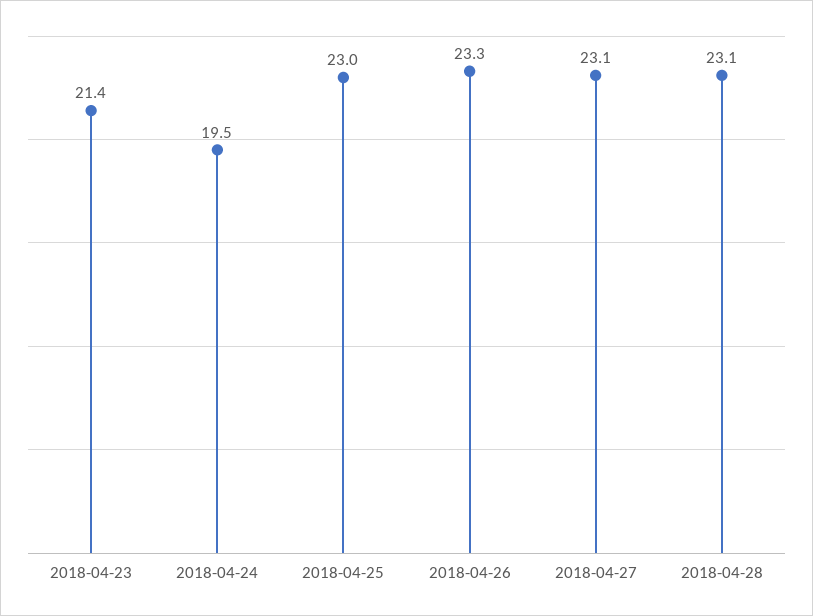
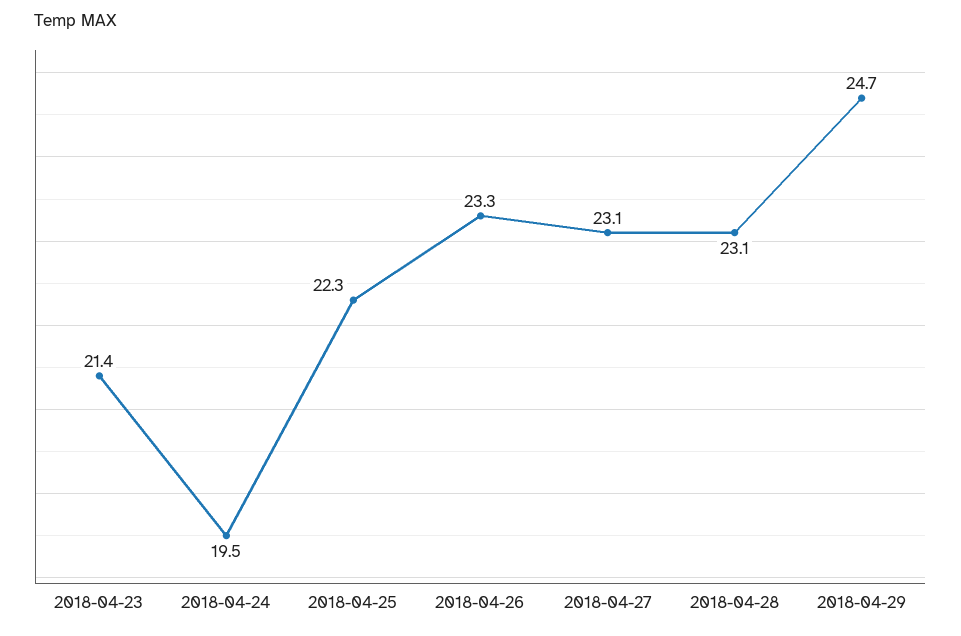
2018-04-25: 23 -> 22.3
2018-04-29: none -> 24.7

